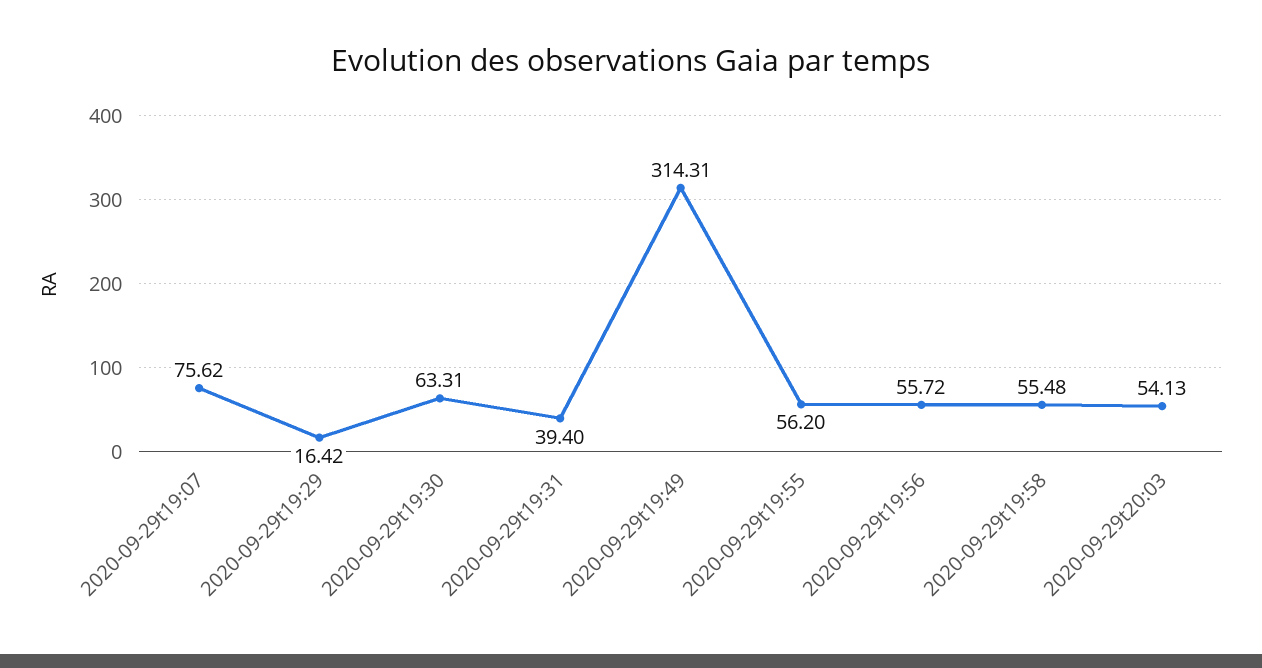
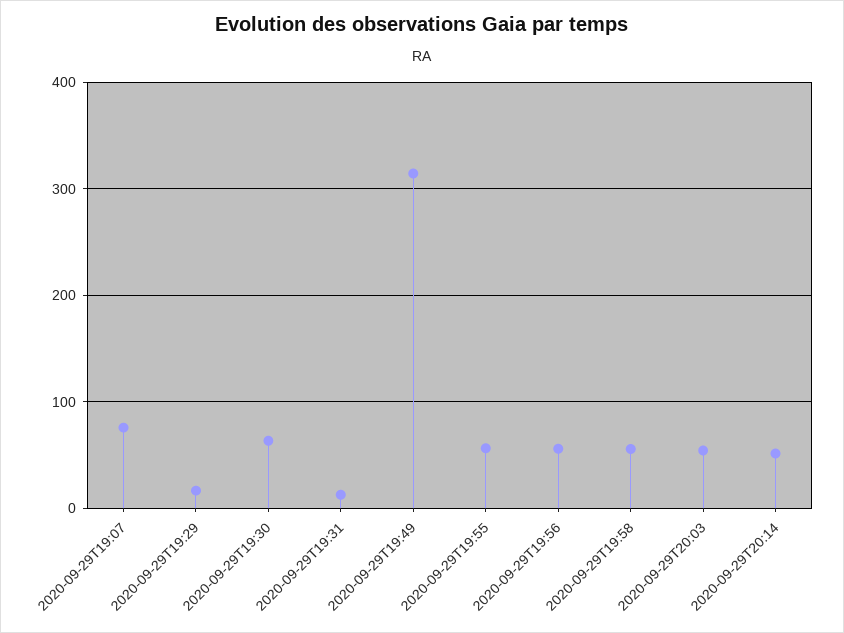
2020-09-29t19:31: 39.4 -> 10
2020-09-29T20:14: none -> 50

